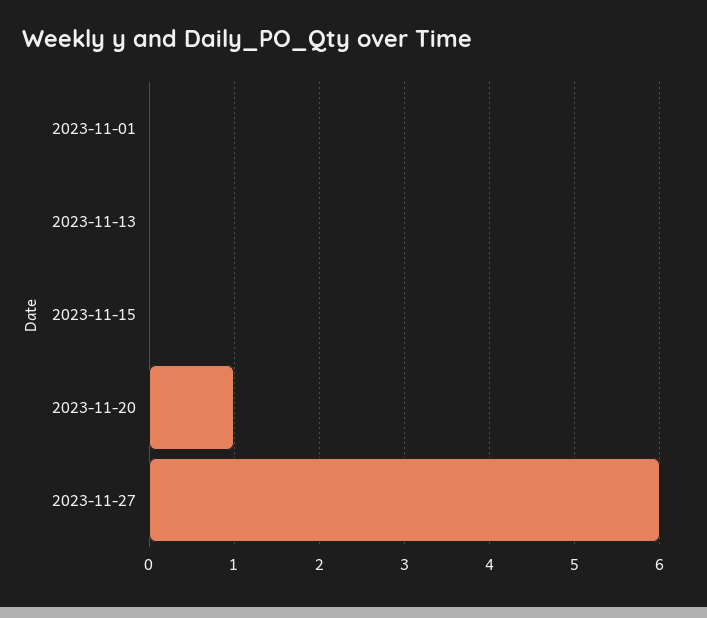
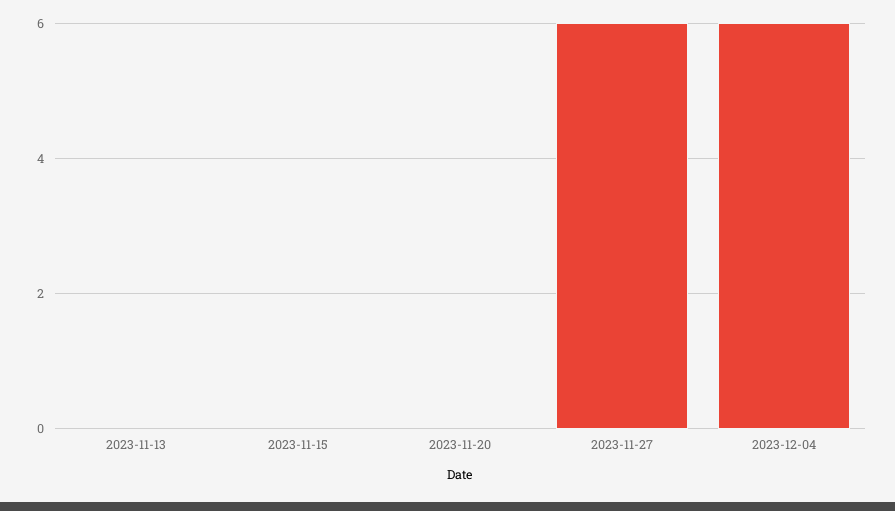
2023-11-01: 0 -> none
2023-11-20: 1 -> 0
2023-12-04: none -> 6

